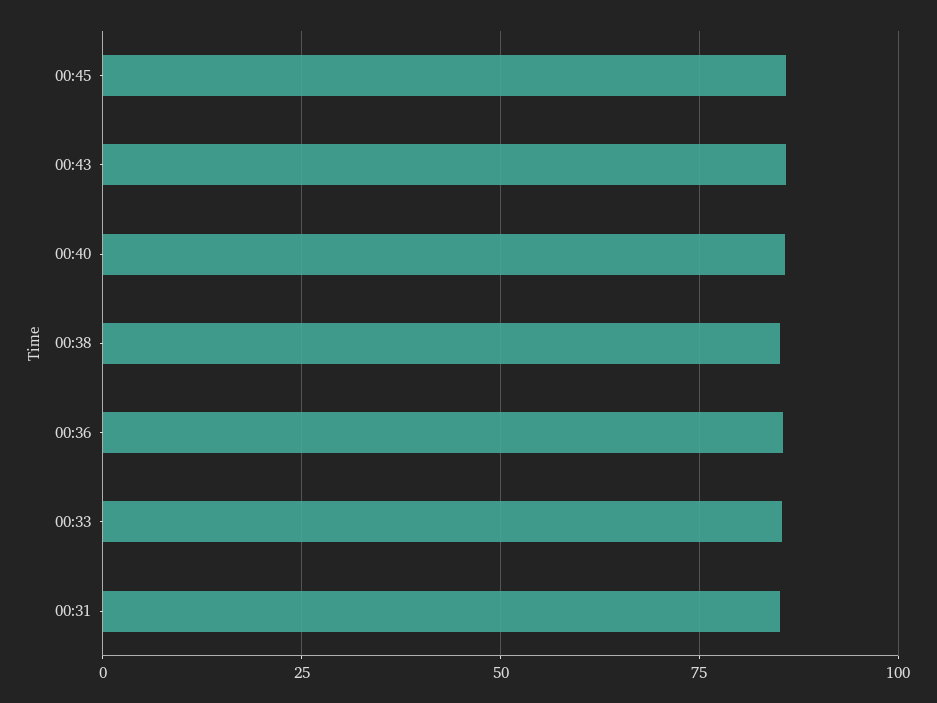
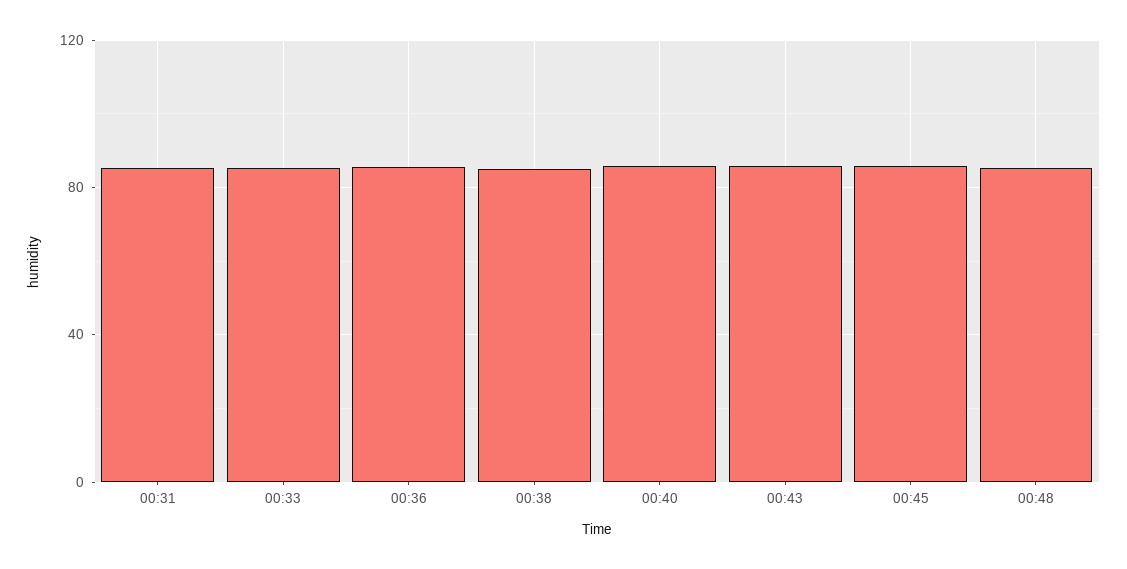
00:48: none -> 85

